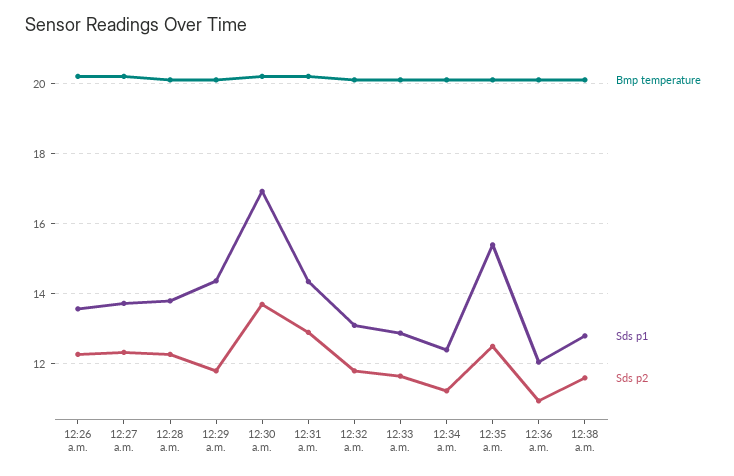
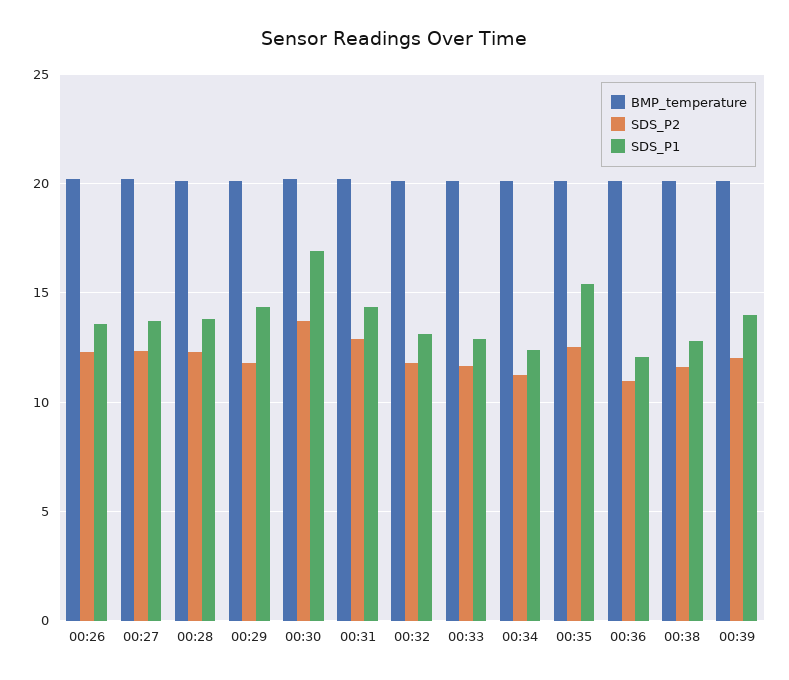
Bmp temperature, 00:39: none -> 20
Sds p2, 00:39: none -> 12
Sds p1, 00:39: none -> 14

